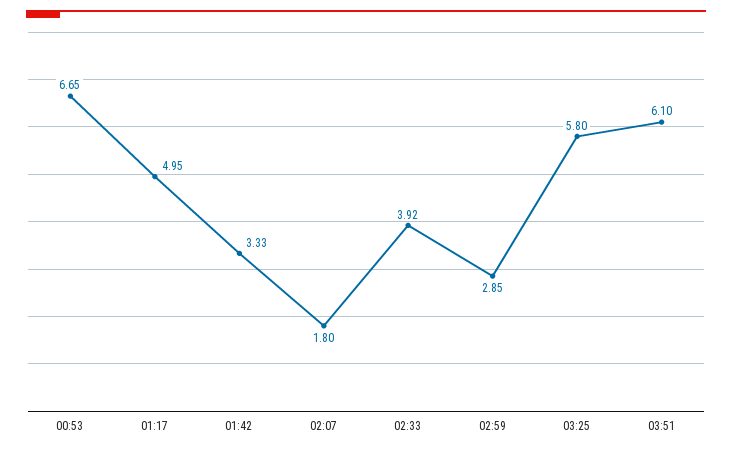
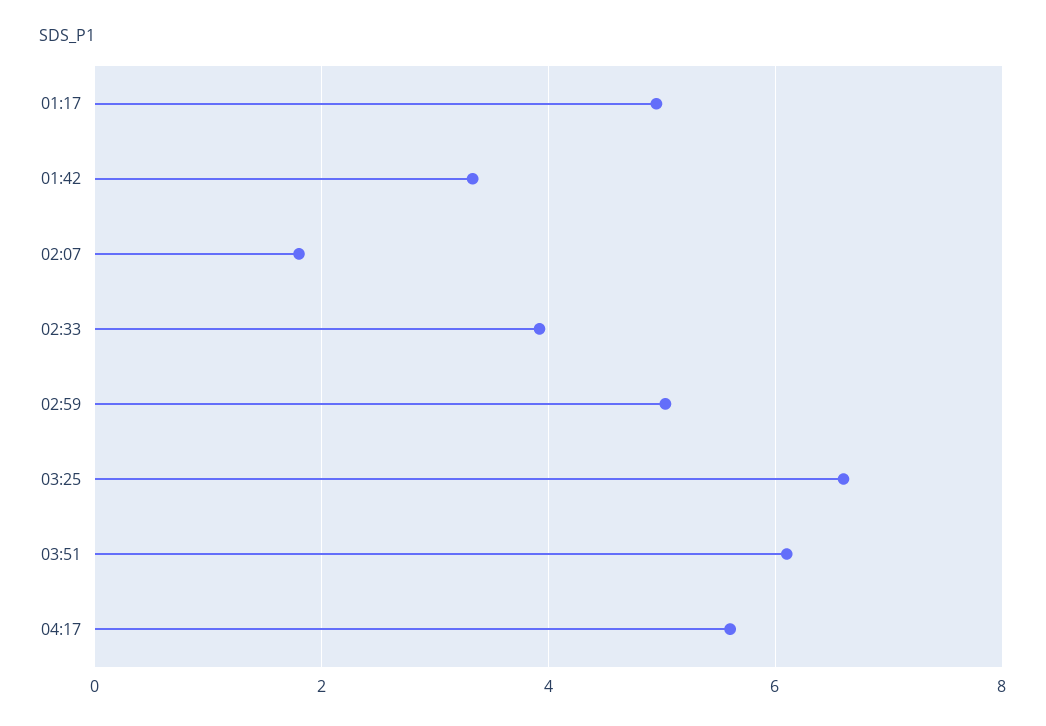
00:53: 6.65 -> none
02:59: 2.85 -> 5
03:25: 5.8 -> 6.6
04:17: none -> 5.6

